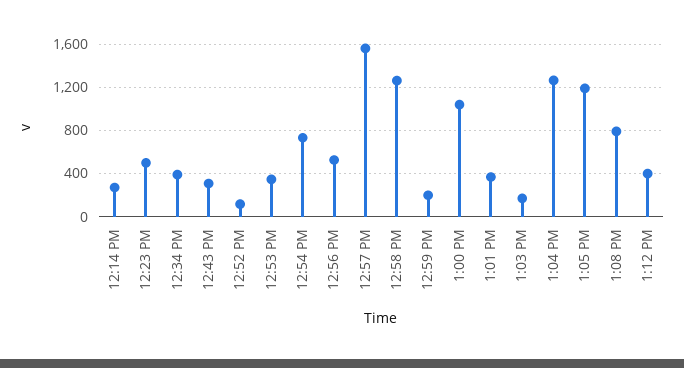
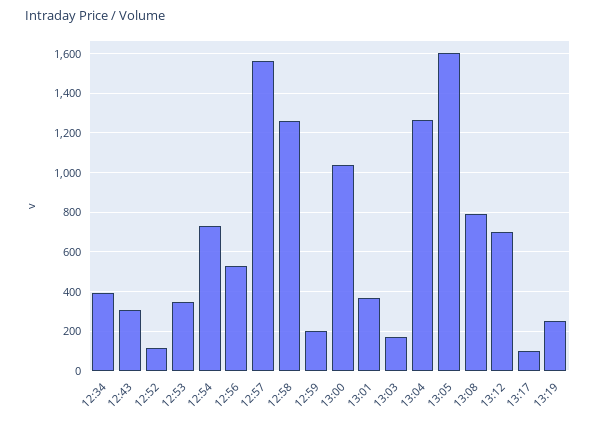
12:14 PM: 300 -> none
12:23 PM: 500 -> none
1:05 PM: 1200 -> 1600
1:12 PM: 400 -> 700
13:17: none -> 100
13:19: none -> 250

